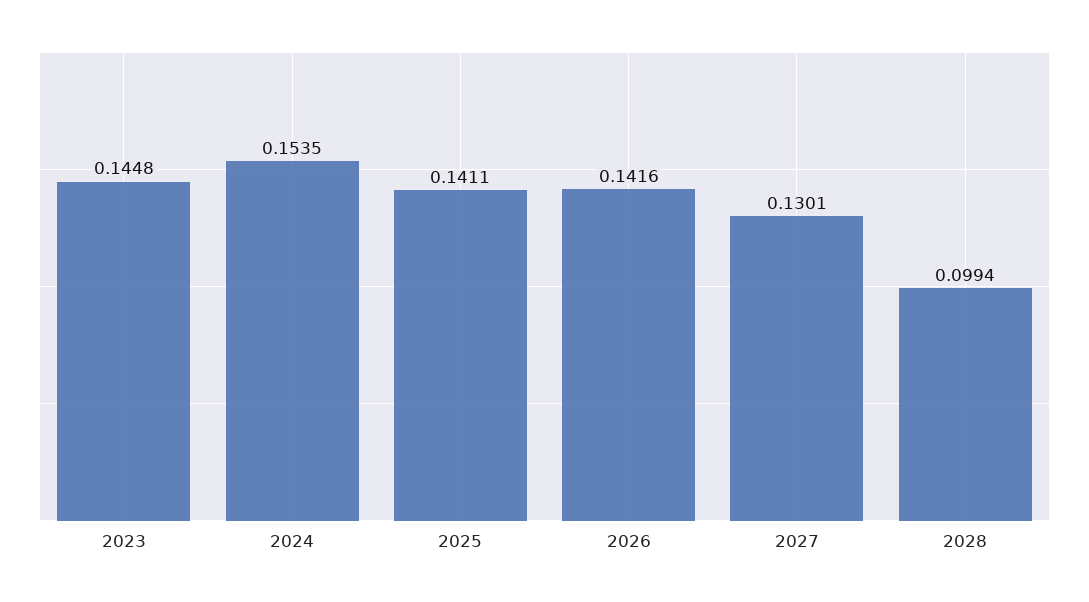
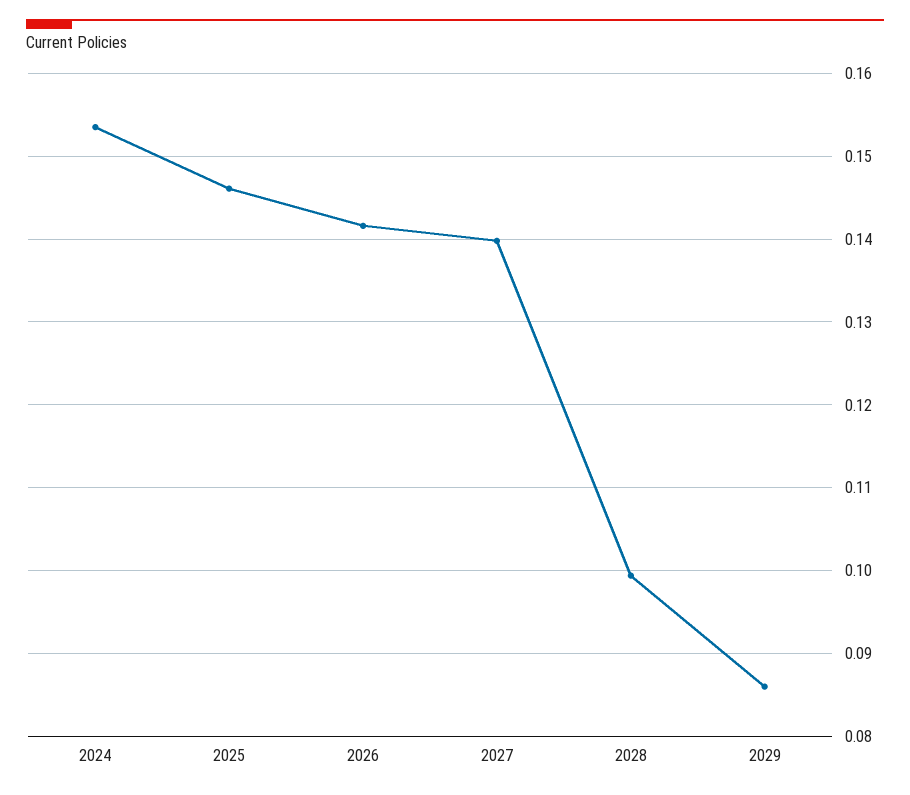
2023: 0.1448 -> none
2025: 0.1411 -> 0.146
2027: 0.1301 -> 0.14
2029: none -> 0.086

